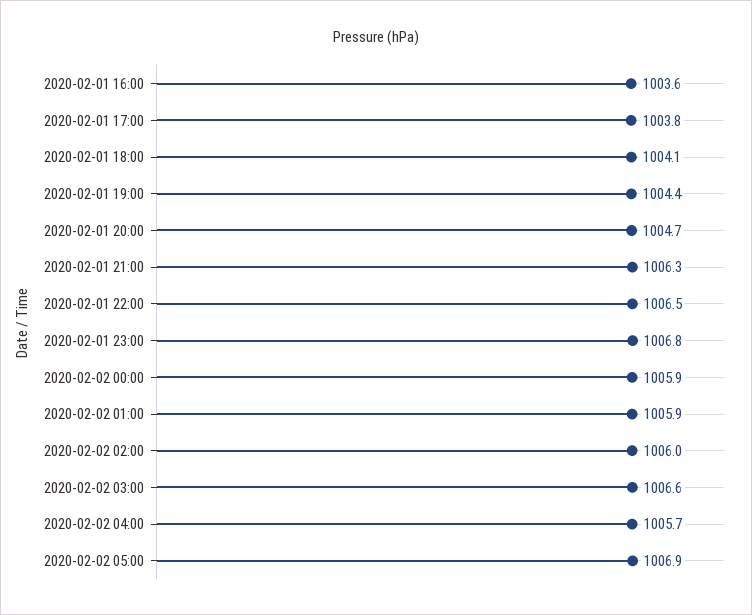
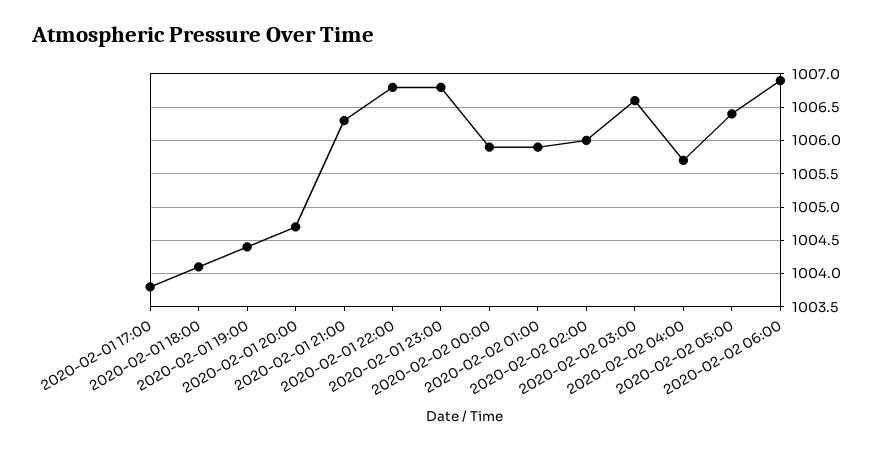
2020-02-01 16:00: 1003.6 -> none
2020-02-01 22:00: 1006.5 -> 1006.8
2020-02-02 05:00: 1006.9 -> 1006.4
2020-02-02 06:00: none -> 1006.9

